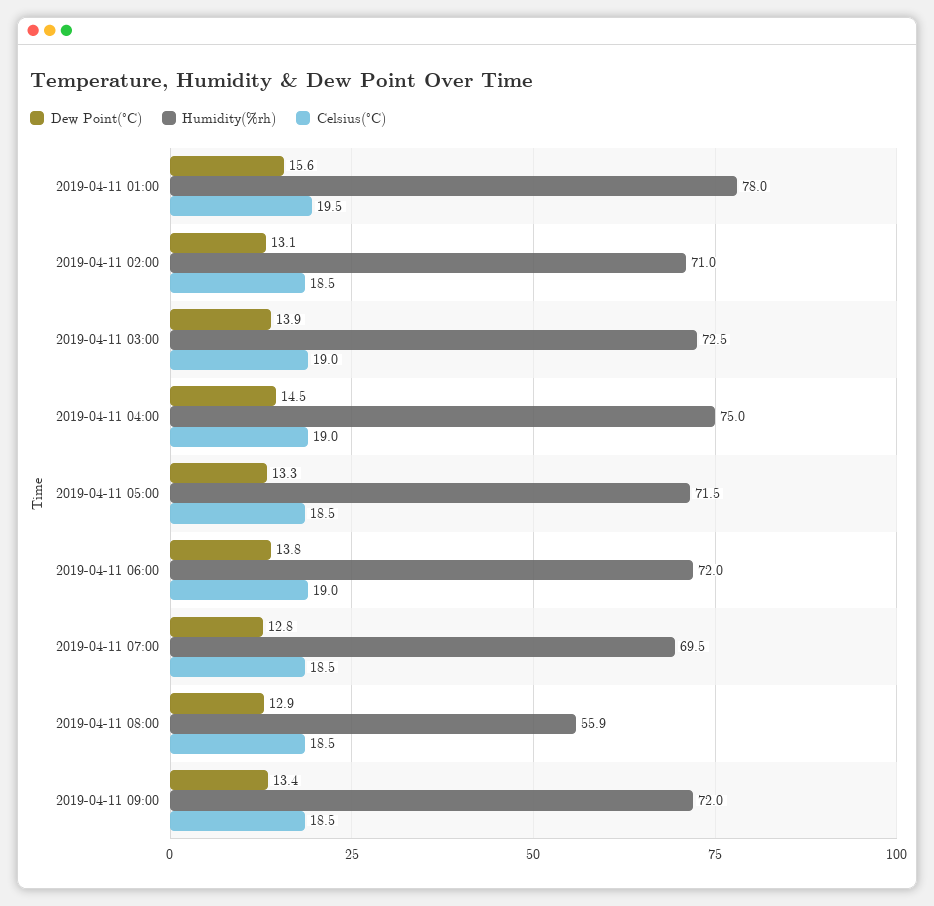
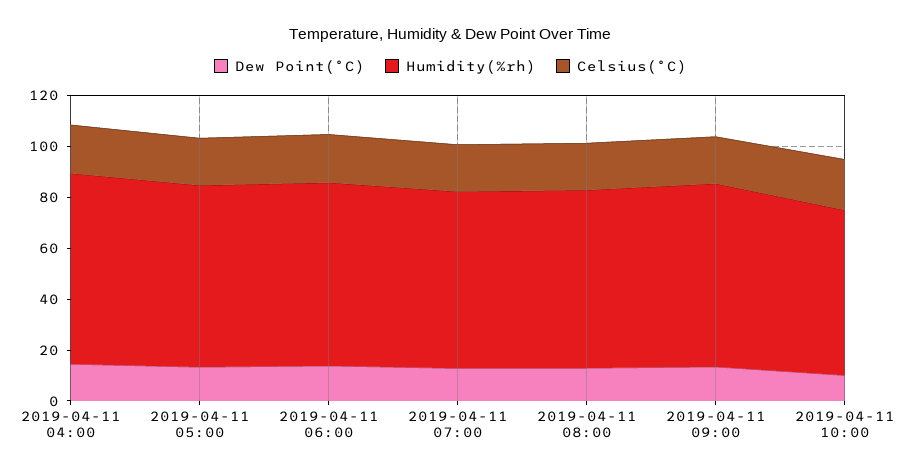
Dew Point(°C), 2019-04-11 01:00: 15.6 -> none
Humidity(%rh), 2019-04-11 01:00: 78 -> none
Celsius(°C), 2019-04-11 01:00: 19.5 -> none
Dew Point(°C), 2019-04-11 02:00: 13.1 -> none
Humidity(%rh), 2019-04-11 02:00: 71 -> none
Celsius(°C), 2019-04-11 02:00: 18.5 -> none
Dew Point(°C), 2019-04-11 03:00: 13.9 -> none
Humidity(%rh), 2019-04-11 03:00: 72.5 -> none
Celsius(°C), 2019-04-11 03:00: 19 -> none
Humidity(%rh), 2019-04-11 08:00: 55.9 -> 70
Dew Point(°C), 2019-04-11 10:00: none -> 10
Humidity(%rh), 2019-04-11 10:00: none -> 65
Celsius(°C), 2019-04-11 10:00: none -> 20

